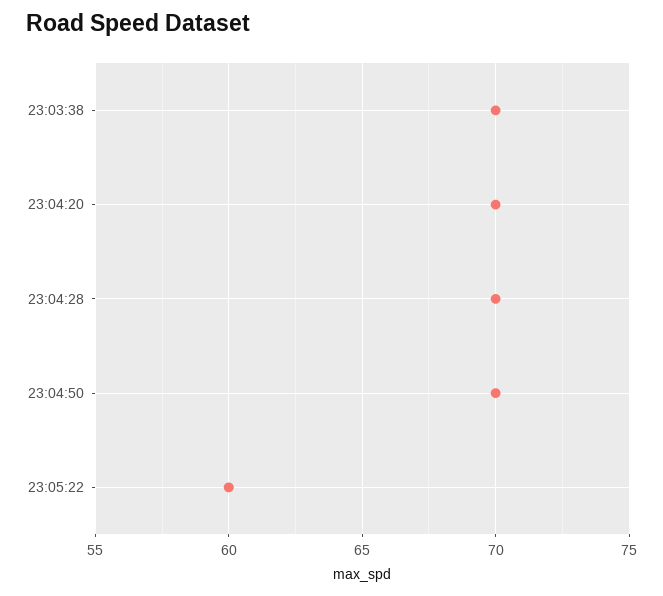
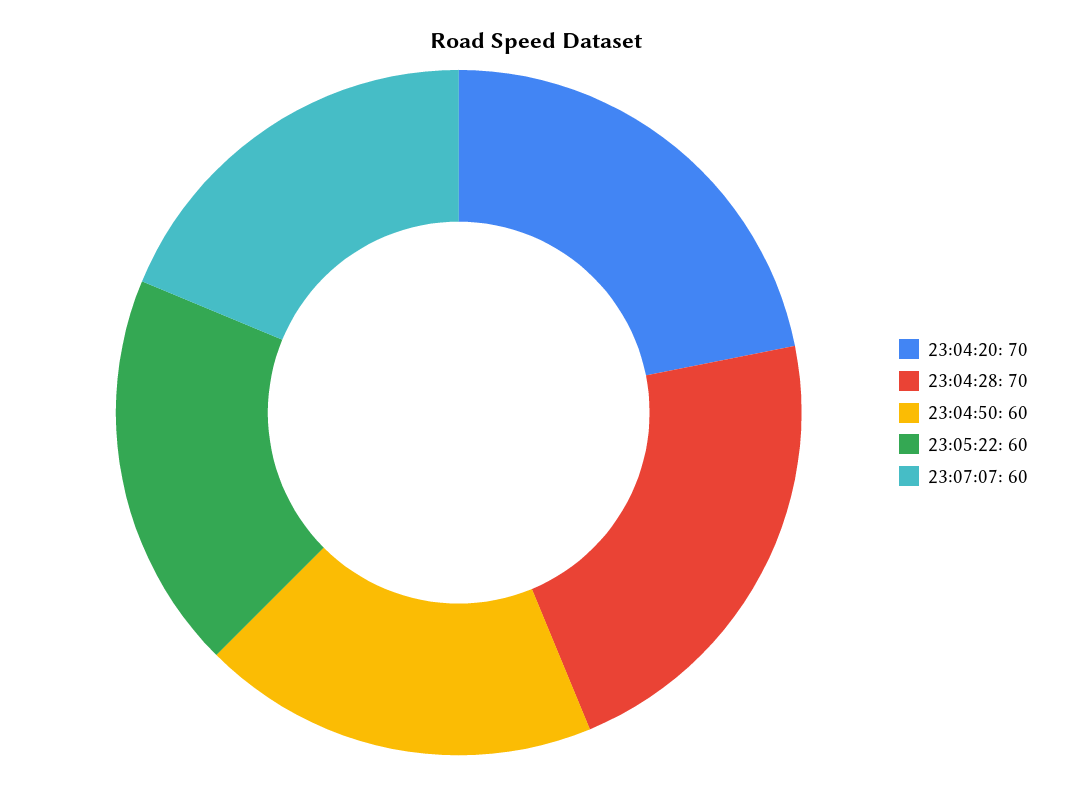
23:03:38: 70 -> none
23:04:50: 70 -> 60
23:07:07: none -> 60

